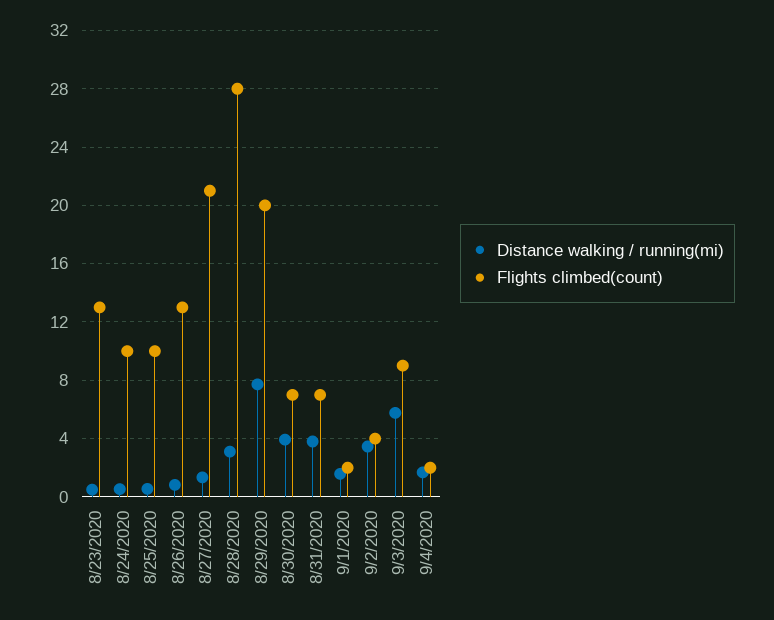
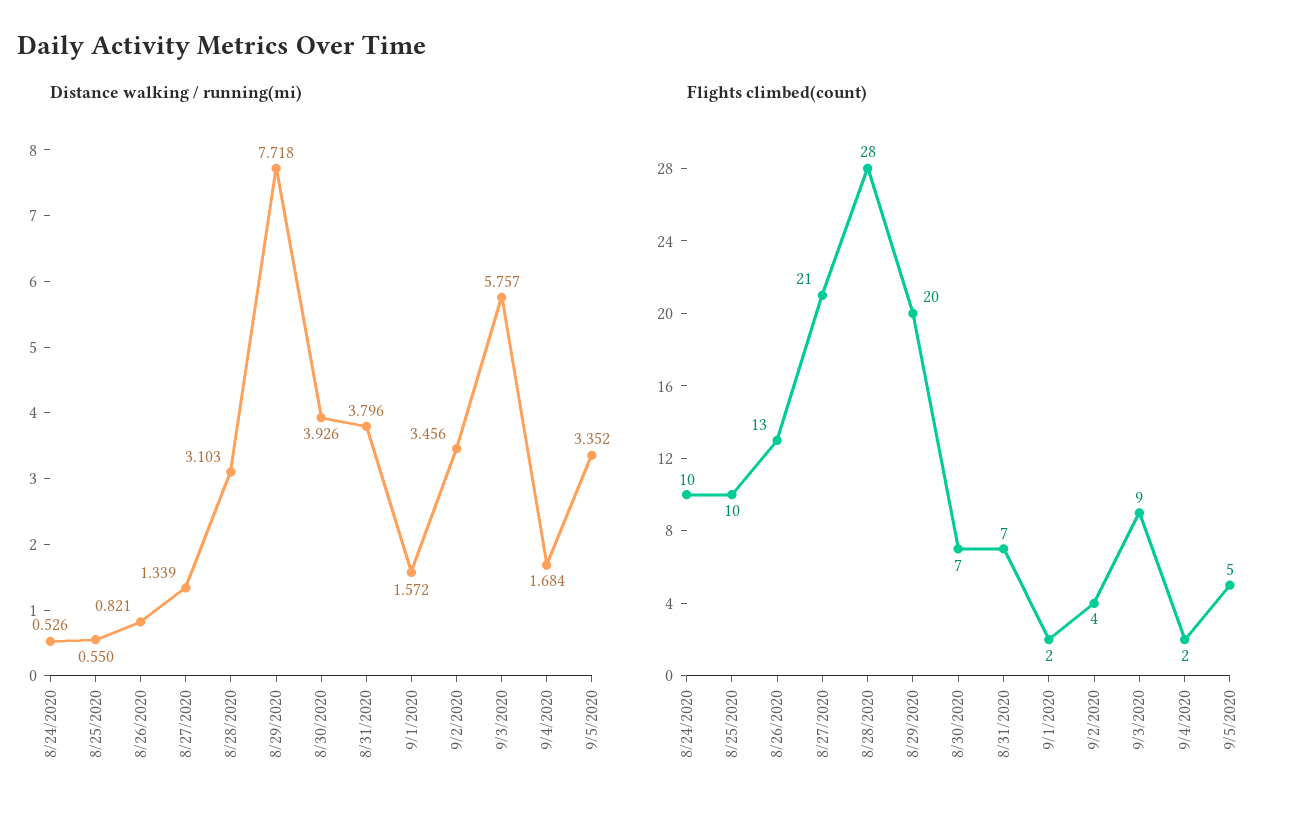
Distance walking / running(mi), 8/23/2020: 0.5 -> none
Flights climbed(count), 8/23/2020: 13 -> none
Distance walking / running(mi), 9/5/2020: none -> 3.352
Flights climbed(count), 9/5/2020: none -> 5

